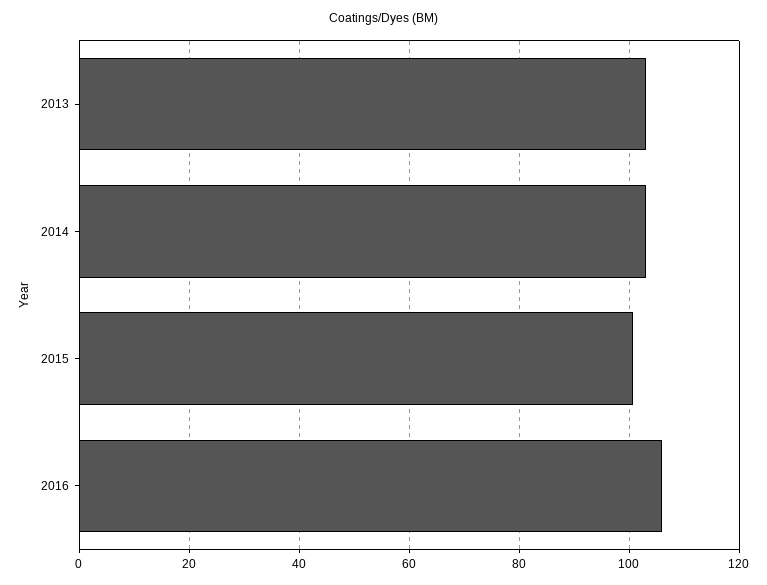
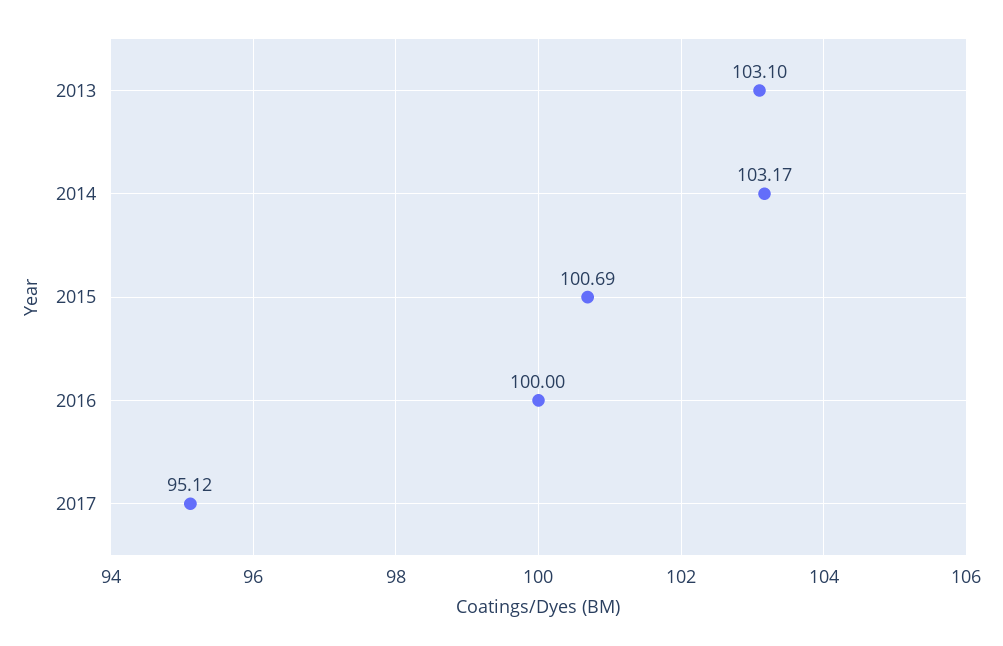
2016: 106 -> 100
2017: none -> 95.12

